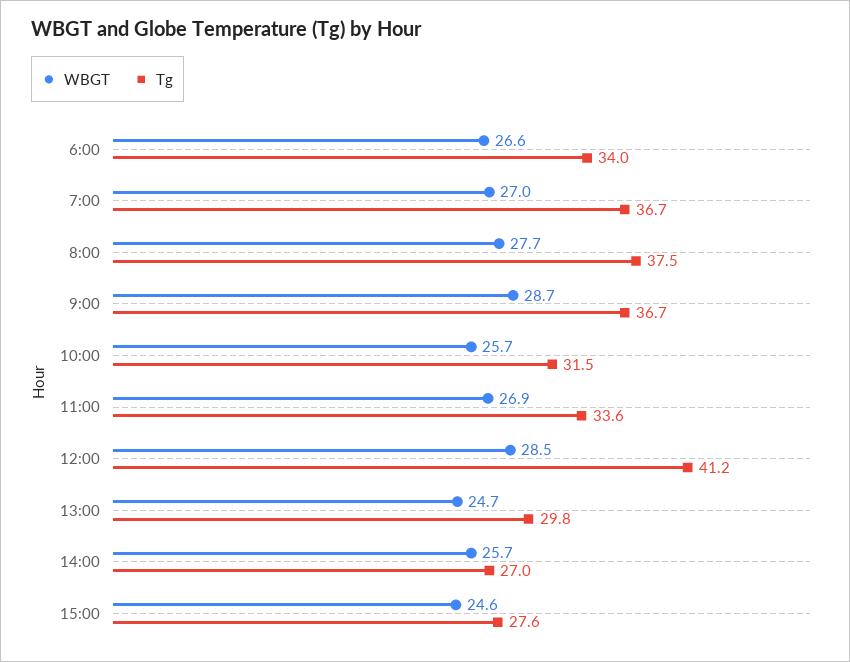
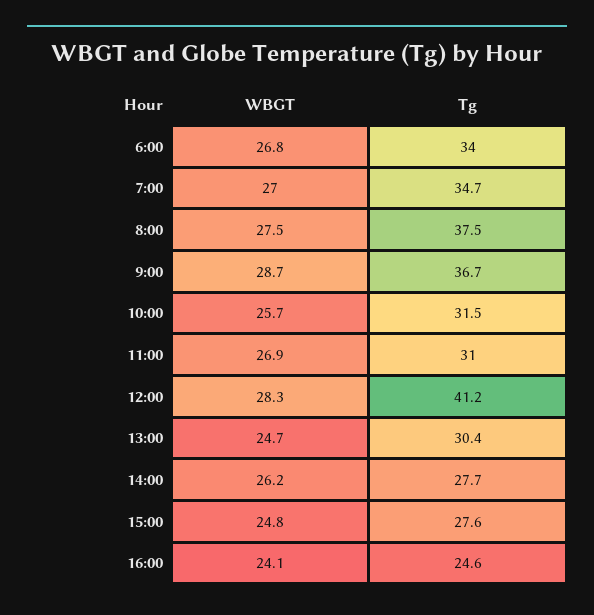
WBGT, 6:00: 26.6 -> 26.8
Tg, 7:00: 36.7 -> 34.7
WBGT, 8:00: 27.7 -> 27.5
Tg, 11:00: 33.6 -> 31
WBGT, 12:00: 28.5 -> 28.3
Tg, 13:00: 29.8 -> 30.4
WBGT, 14:00: 25.7 -> 26.2
Tg, 14:00: 27 -> 27.7
WBGT, 15:00: 24.6 -> 24.8
WBGT, 16:00: none -> 24.1
Tg, 16:00: none -> 24.6

